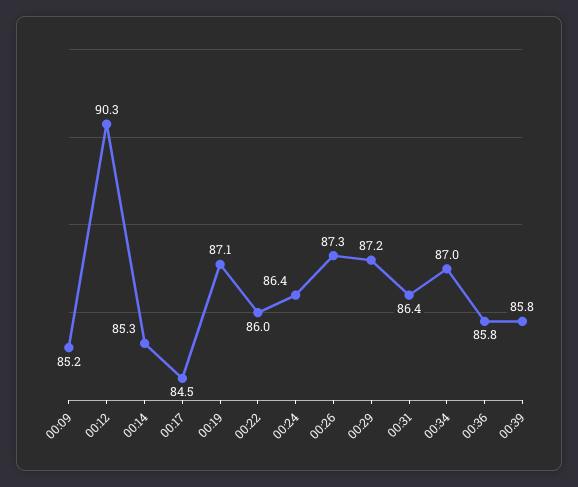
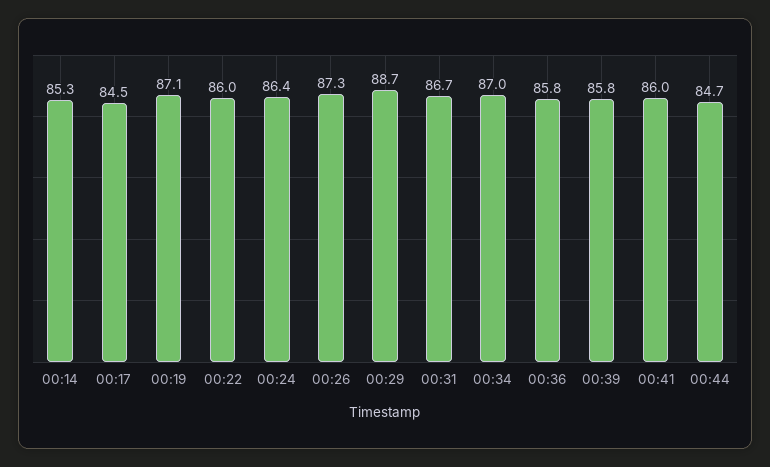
00:09: 85.2 -> none
00:12: 90.3 -> none
00:29: 87.2 -> 88.7
00:31: 86.4 -> 86.7
00:41: none -> 86
00:44: none -> 84.7

